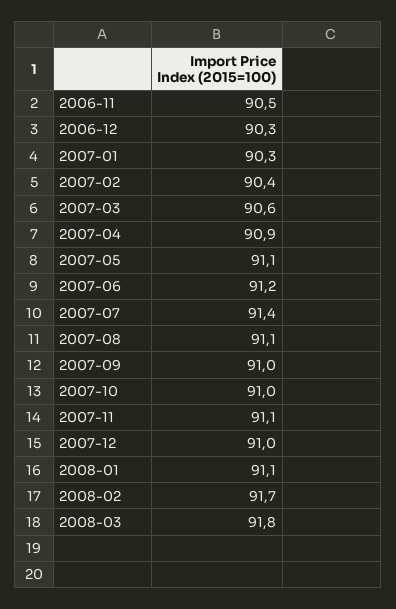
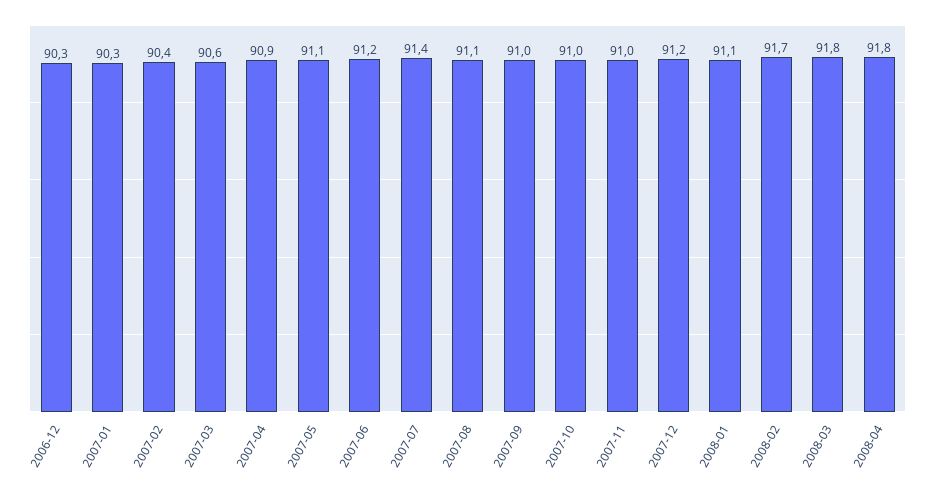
2006-11: 90.5 -> none
2007-11: 91.1 -> 91
2007-12: 91 -> 91.2
2008-04: none -> 91.8

